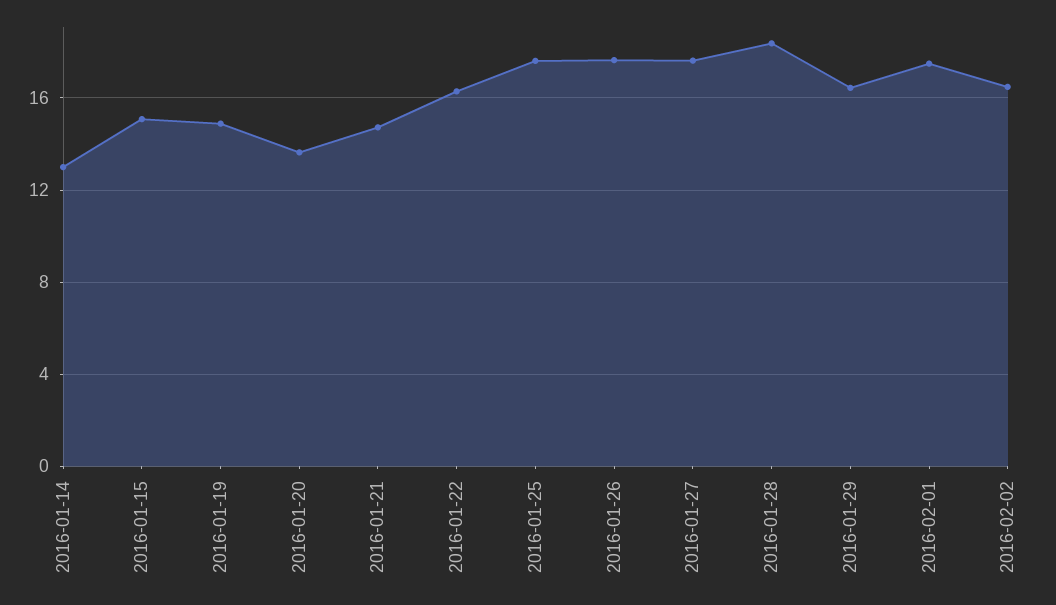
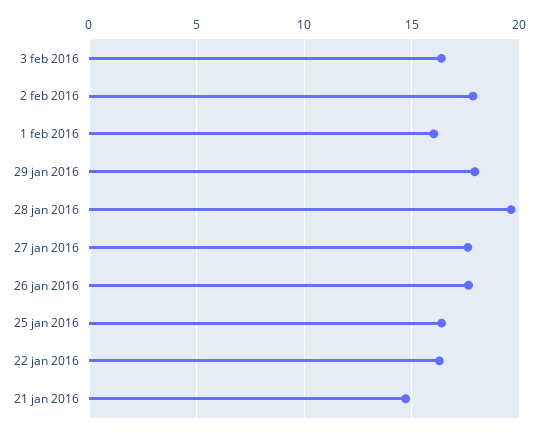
2016-01-14: 13 -> none
2016-01-15: 15 -> none
2016-01-19: 15 -> none
2016-01-20: 13.5 -> none
2016-01-25: 17.5 -> 16.5
2016-01-28: 18.5 -> 19.5
2016-01-29: 16.5 -> 18
2016-02-01: 17.5 -> 16
2016-02-02: 16.5 -> 18
3 feb 2016: none -> 16.5

